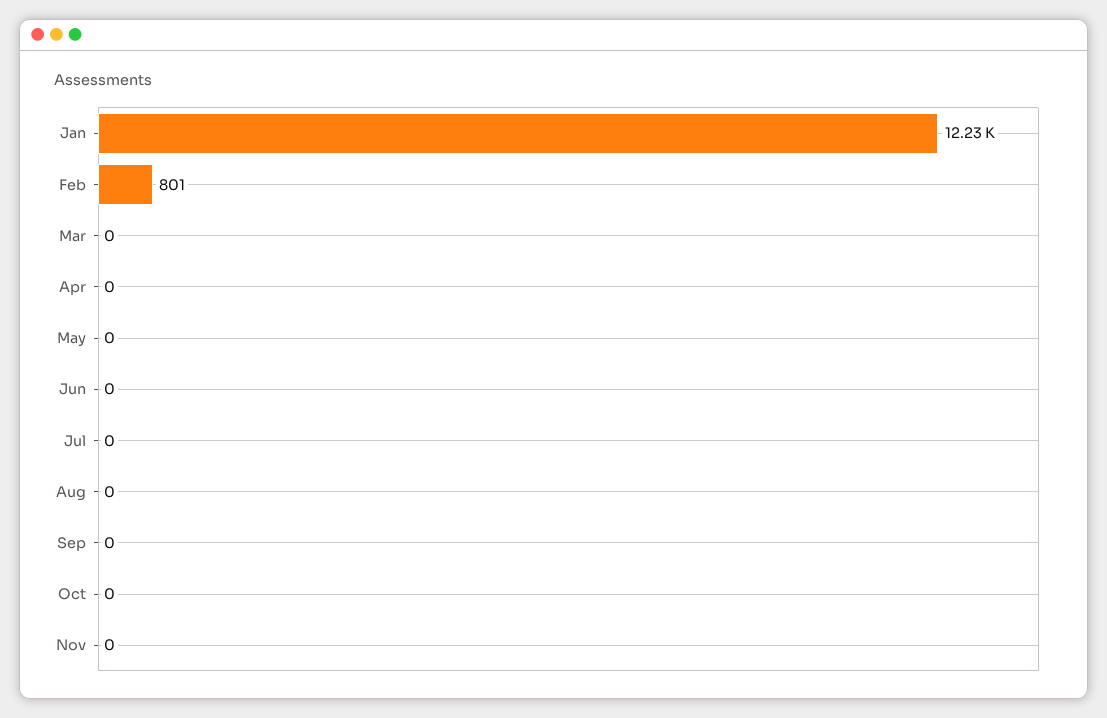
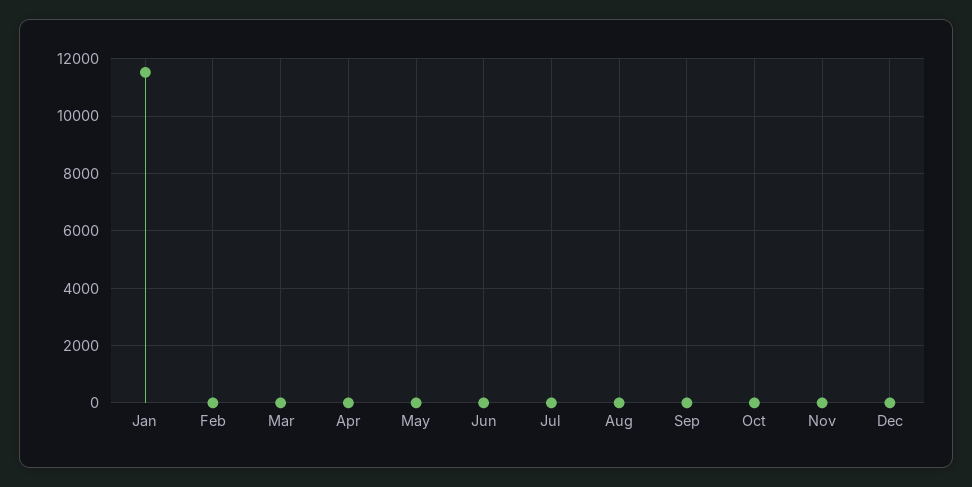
Jan: 12230 -> 11500
Feb: 801 -> 0
Dec: none -> 0

